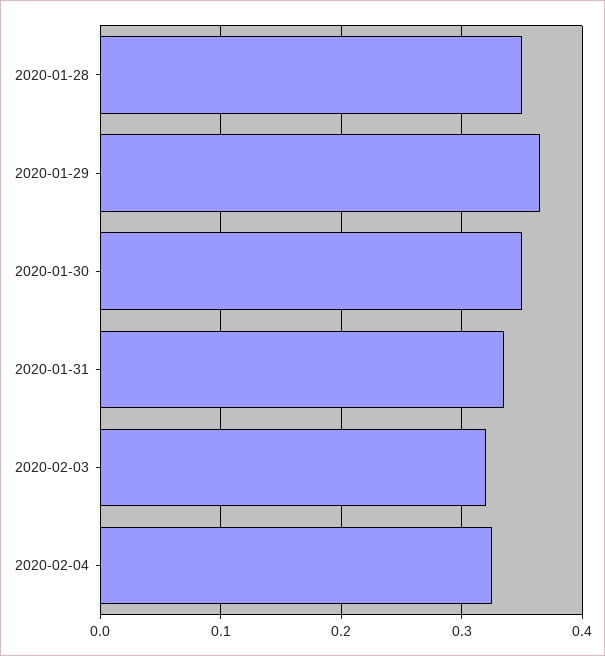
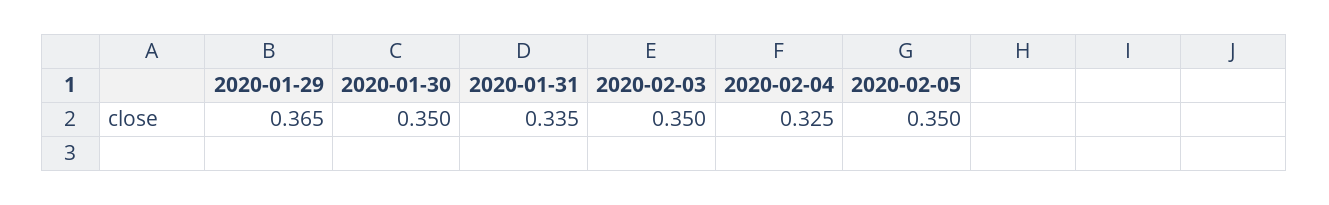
2020-01-28: 0.35 -> none
2020-02-03: 0.32 -> 0.35
2020-02-05: none -> 0.35

